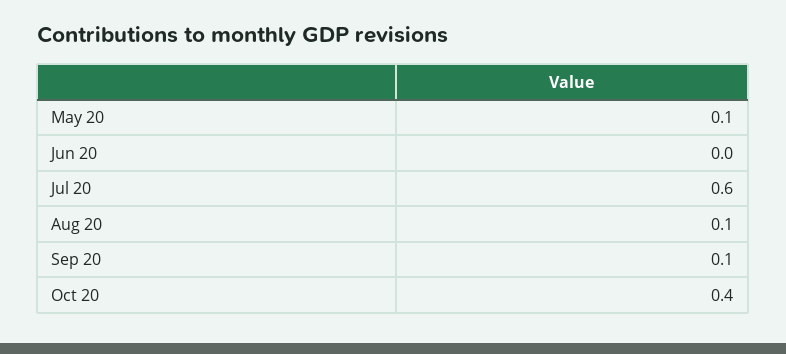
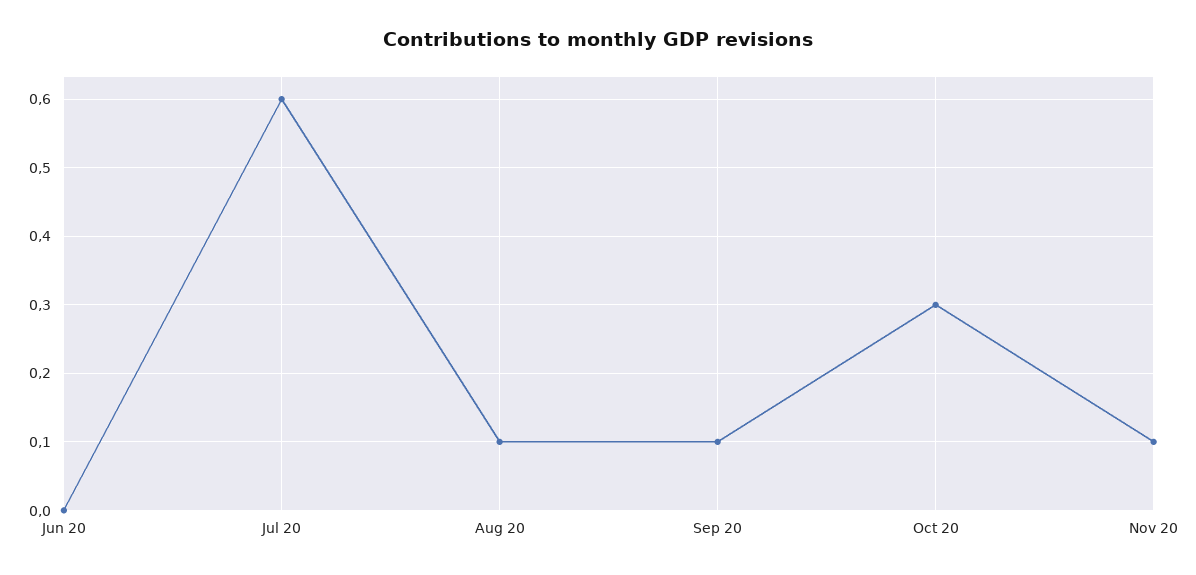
May 20: 0.1 -> none
Oct 20: 0.4 -> 0.3
Nov 20: none -> 0.1

